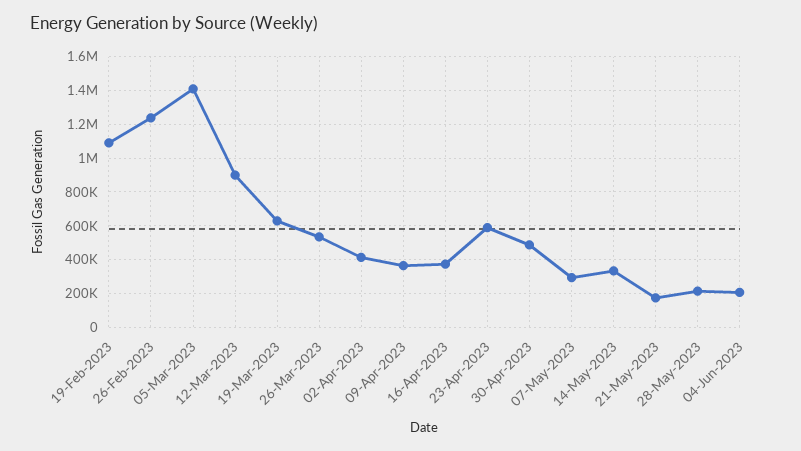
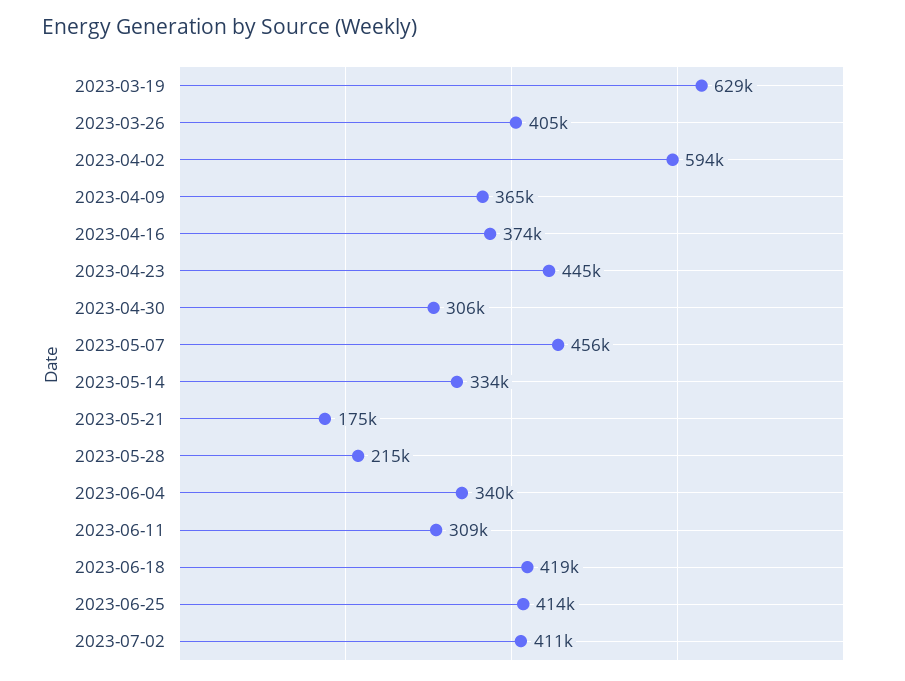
19-Feb-2023: 1100000 -> none
26-Feb-2023: 1250000 -> none
05-Mar-2023: 1400000 -> none
12-Mar-2023: 900000 -> none
26-Mar-2023: 550000 -> 405000
02-Apr-2023: 400000 -> 594000
23-Apr-2023: 600000 -> 445000
30-Apr-2023: 500000 -> 306000
07-May-2023: 300000 -> 456000
04-Jun-2023: 200000 -> 340000
2023-06-11: none -> 309000
2023-06-18: none -> 419000
2023-06-25: none -> 414000
2023-07-02: none -> 411000

